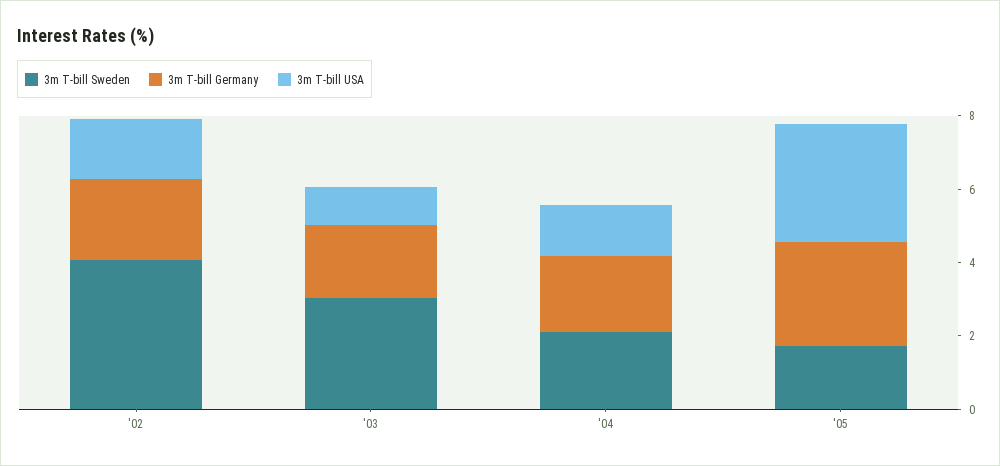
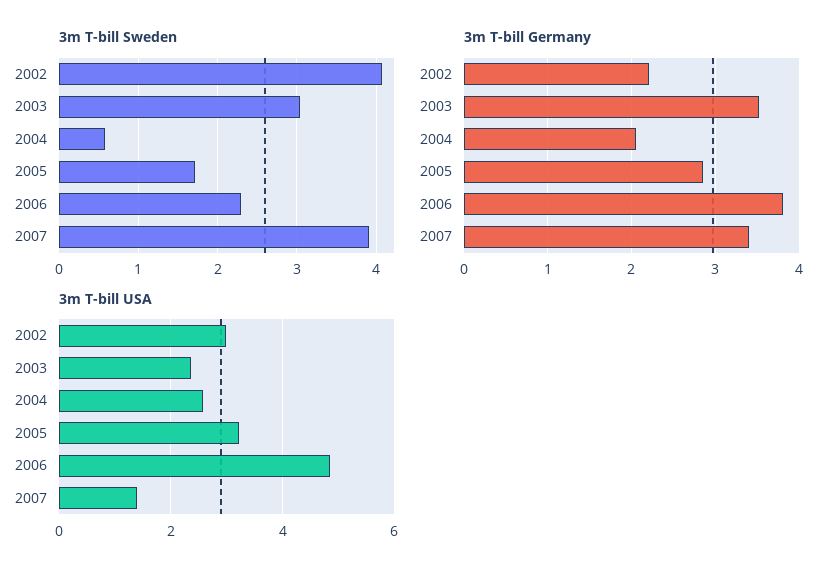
3m T-bill USA, '02: 1.5 -> 3
3m T-bill Germany, '03: 2 -> 3.5
3m T-bill USA, '03: 1 -> 2.4
3m T-bill Sweden, '04: 2 -> 0.6
3m T-bill USA, '04: 1.5 -> 2.6
3m T-bill Sweden, 2006: none -> 2.3
3m T-bill Sweden, 2007: none -> 3.9
3m T-bill Germany, 2006: none -> 3.8
3m T-bill Germany, 2007: none -> 3.4
3m T-bill USA, 2006: none -> 4.8
3m T-bill USA, 2007: none -> 1.4

